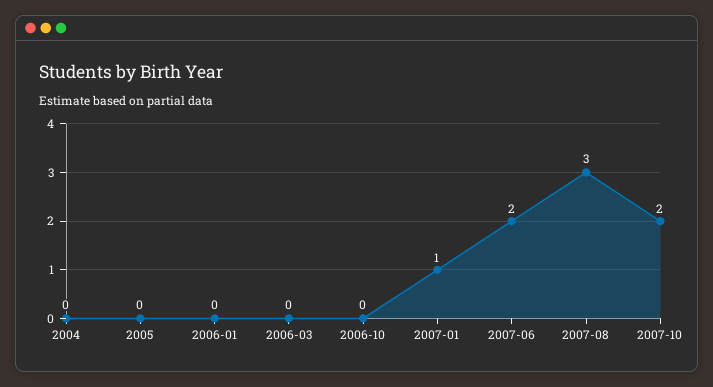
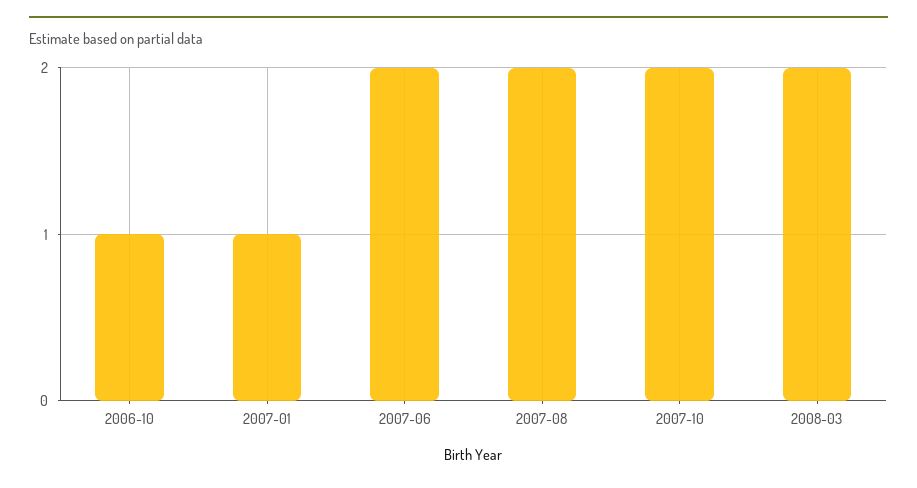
2004: 0 -> none
2005: 0 -> none
2006-01: 0 -> none
2006-03: 0 -> none
2006-10: 0 -> 1
2007-08: 3 -> 2
2008-03: none -> 2

